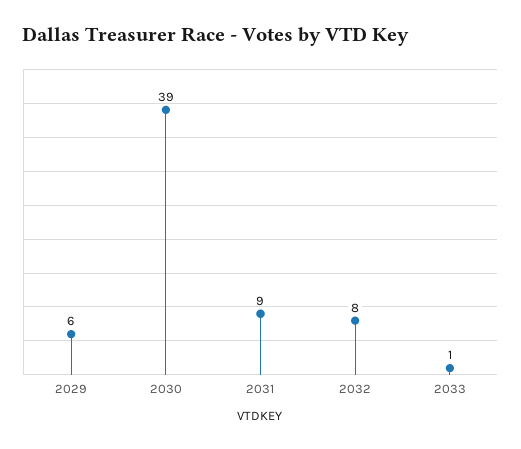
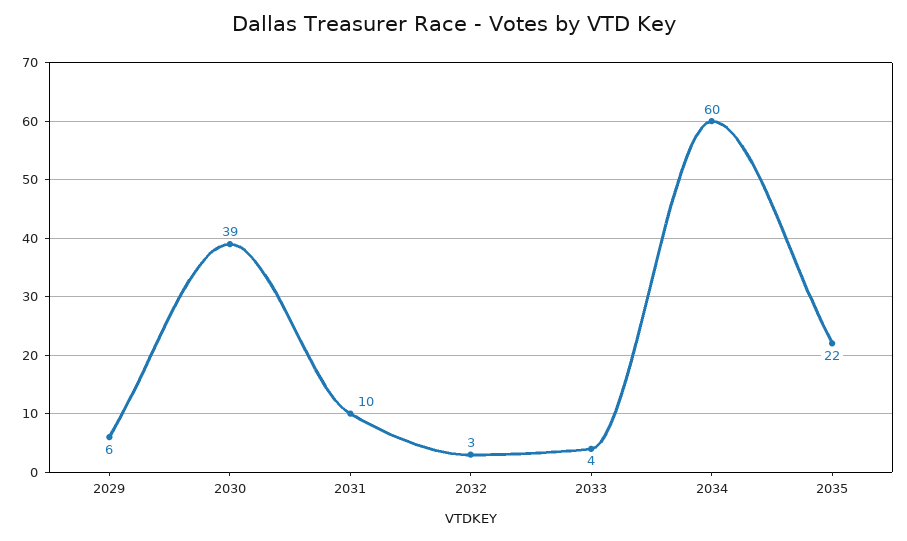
2031: 9 -> 10
2032: 8 -> 3
2033: 1 -> 4
2034: none -> 60
2035: none -> 22

